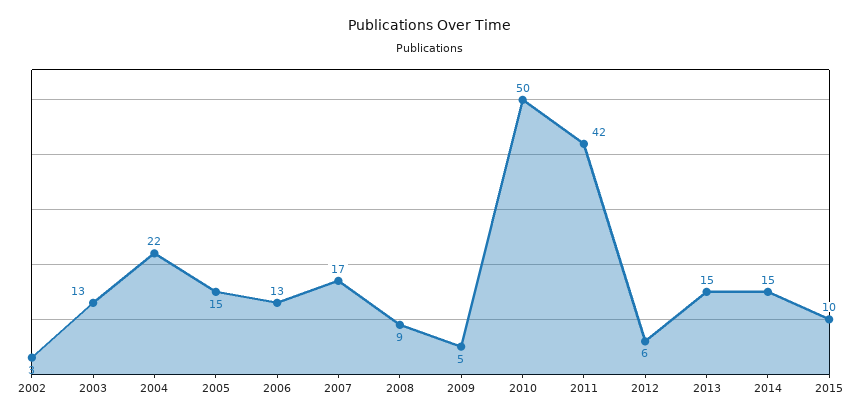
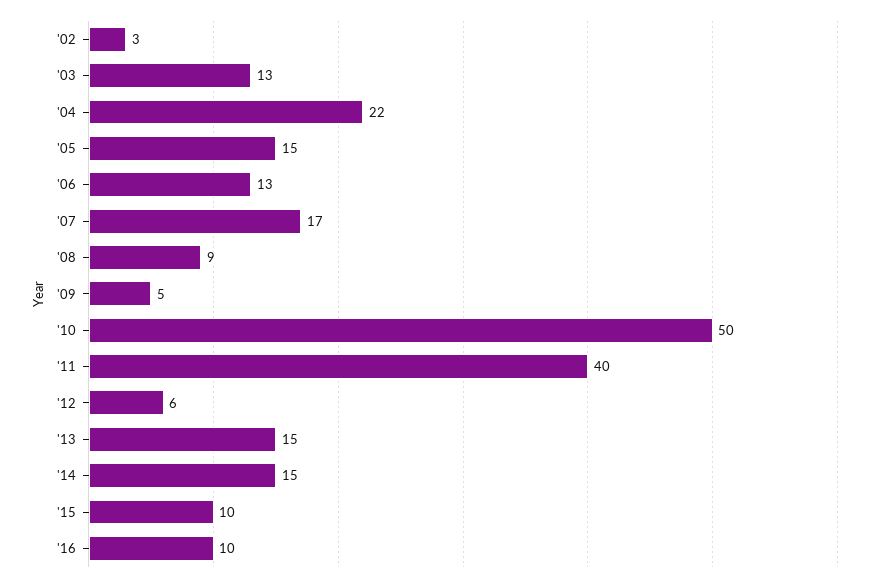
2011: 42 -> 40
'16: none -> 10

